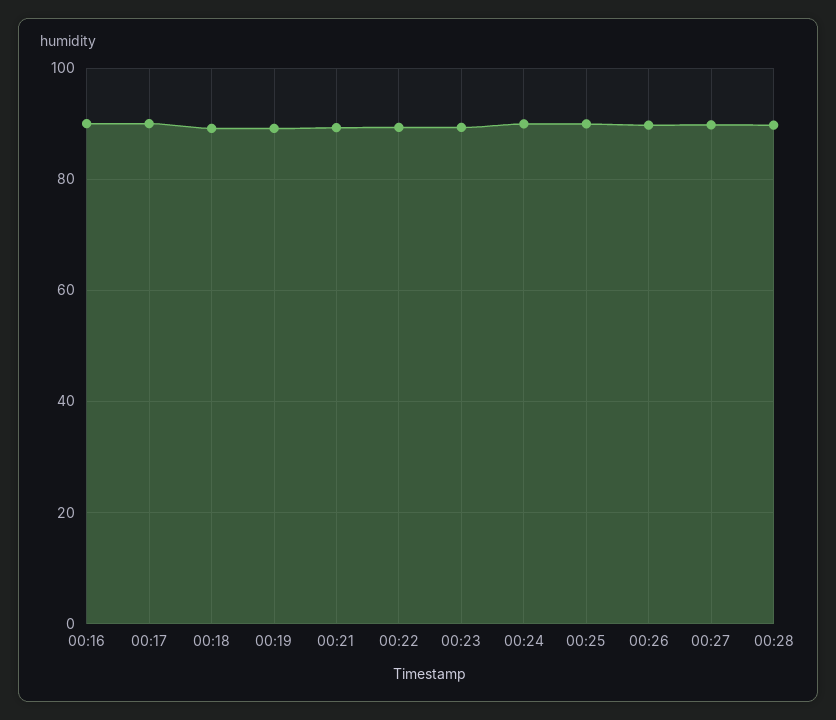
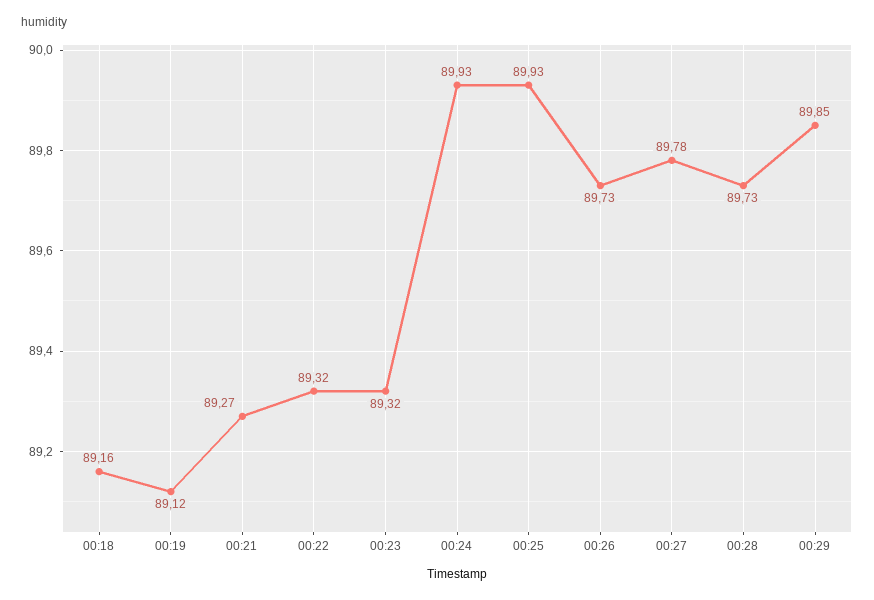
00:16: 90 -> none
00:17: 90 -> none
00:29: none -> 89.85

